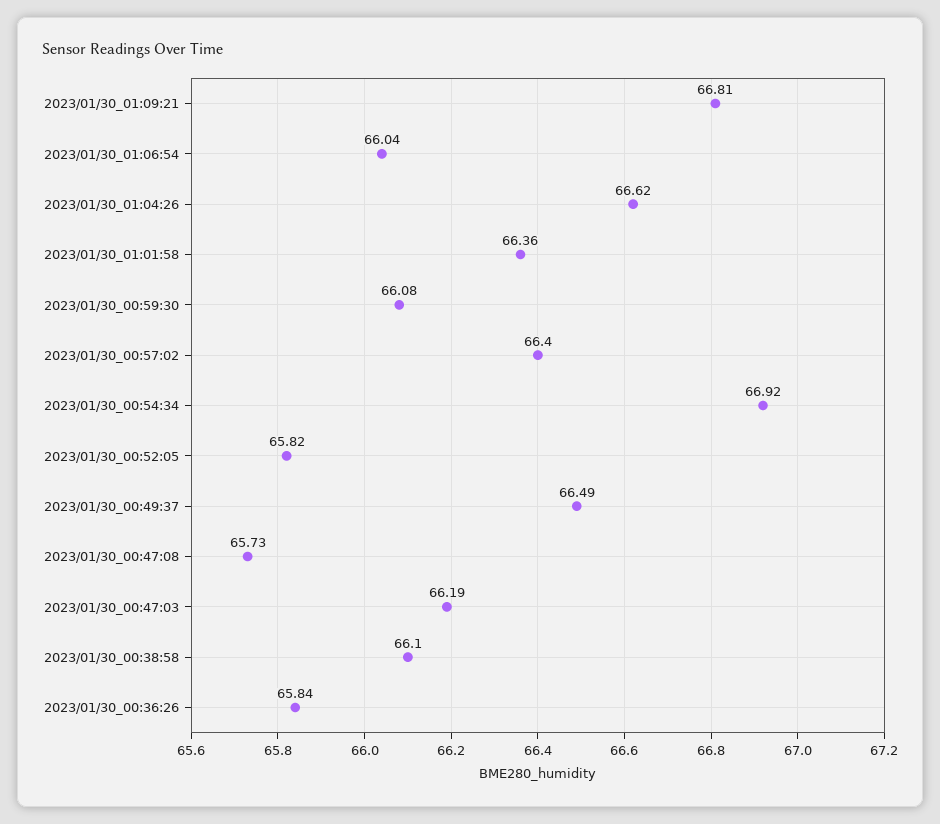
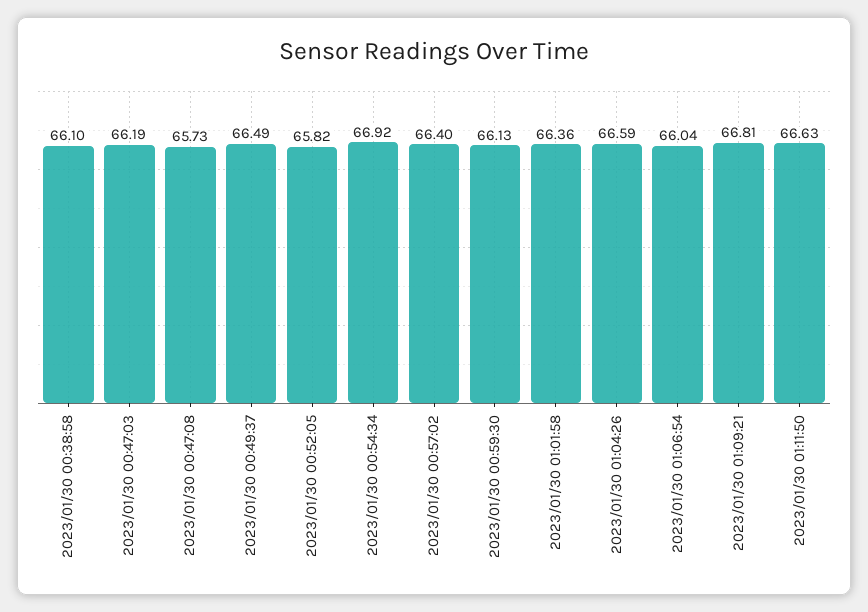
2023/01/30_01:04:26: 66.62 -> 66.59
2023/01/30_00:59:30: 66.08 -> 66.13
2023/01/30_00:36:26: 65.84 -> none
2023/01/30 01:11:50: none -> 66.63

